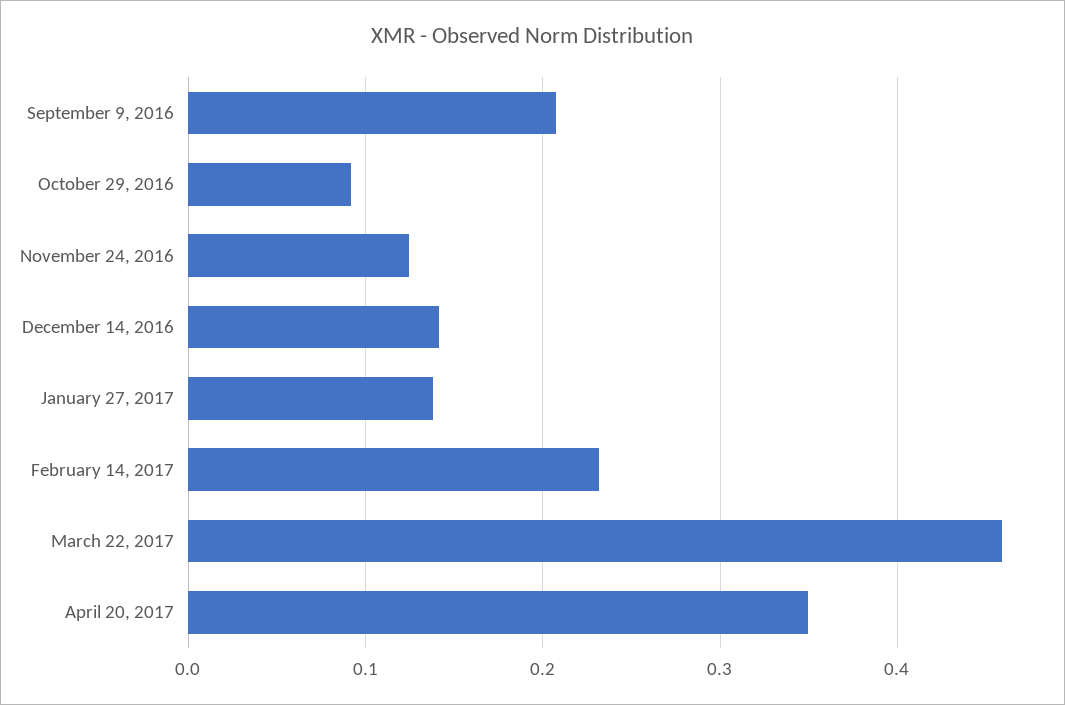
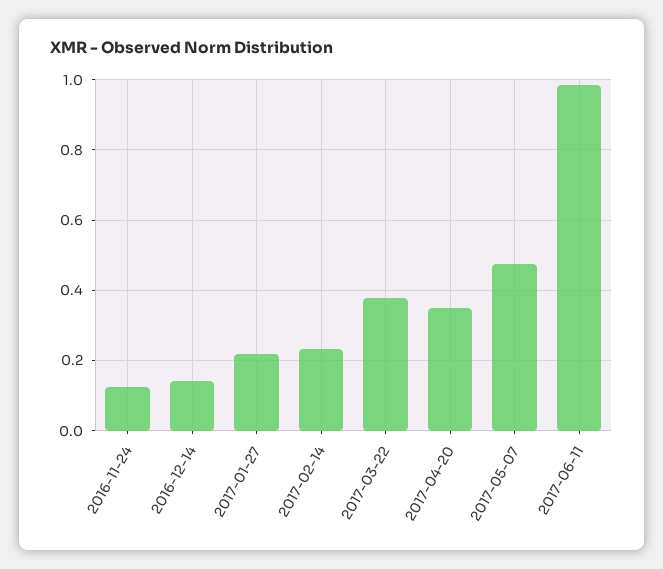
September 9, 2016: 0.21 -> none
October 29, 2016: 0.09 -> none
January 27, 2017: 0.14 -> 0.22
March 22, 2017: 0.46 -> 0.38
2017-05-07: none -> 0.48
2017-06-11: none -> 0.98

